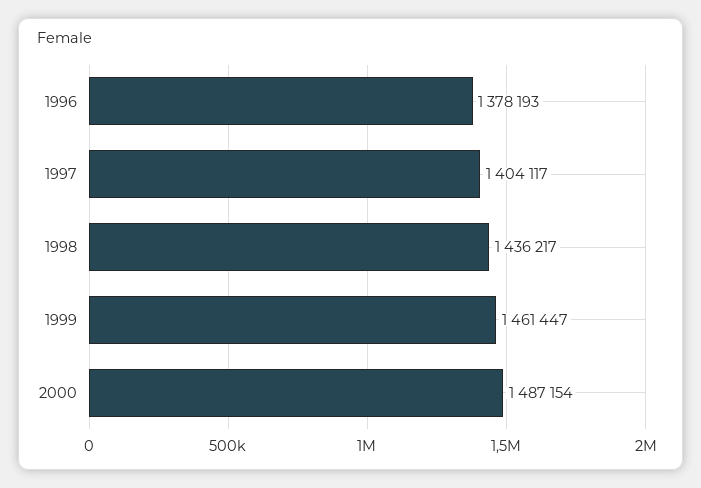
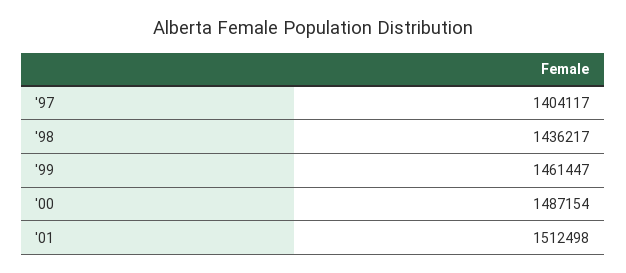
1996: 1378193 -> none
'01: none -> 1512498

